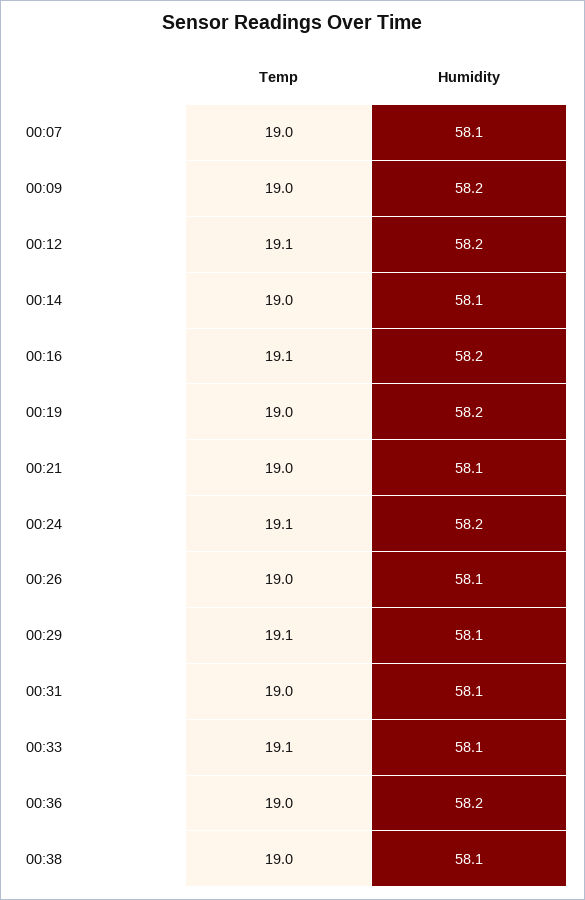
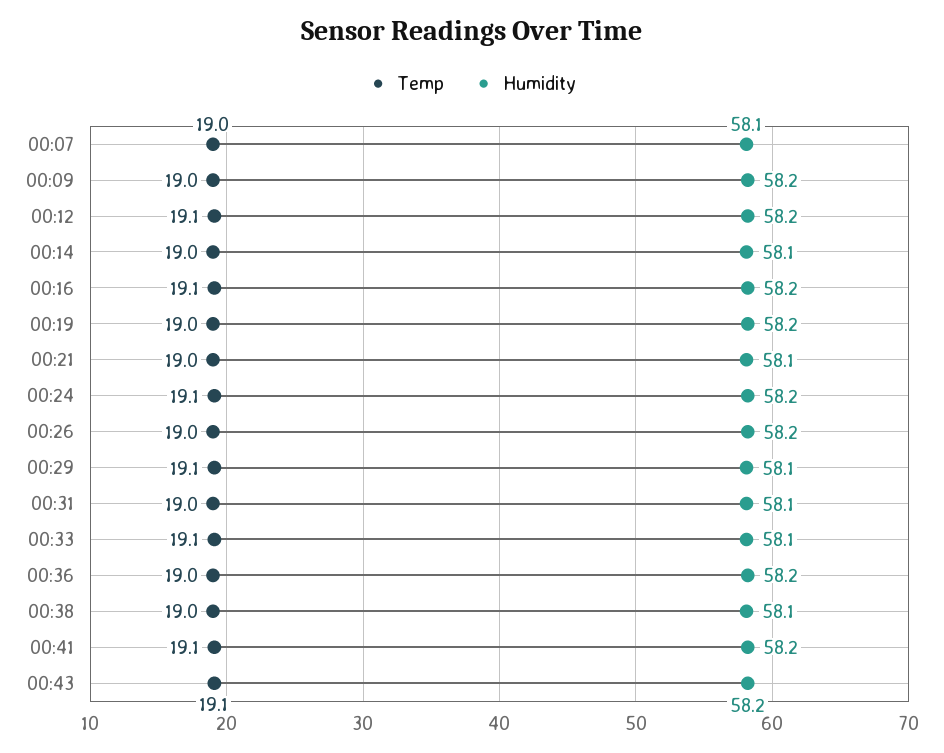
Humidity, 00:26: 58.1 -> 58.2
Temp, 00:41: none -> 19.1
Humidity, 00:41: none -> 58.2
Temp, 00:43: none -> 19.1
Humidity, 00:43: none -> 58.2

